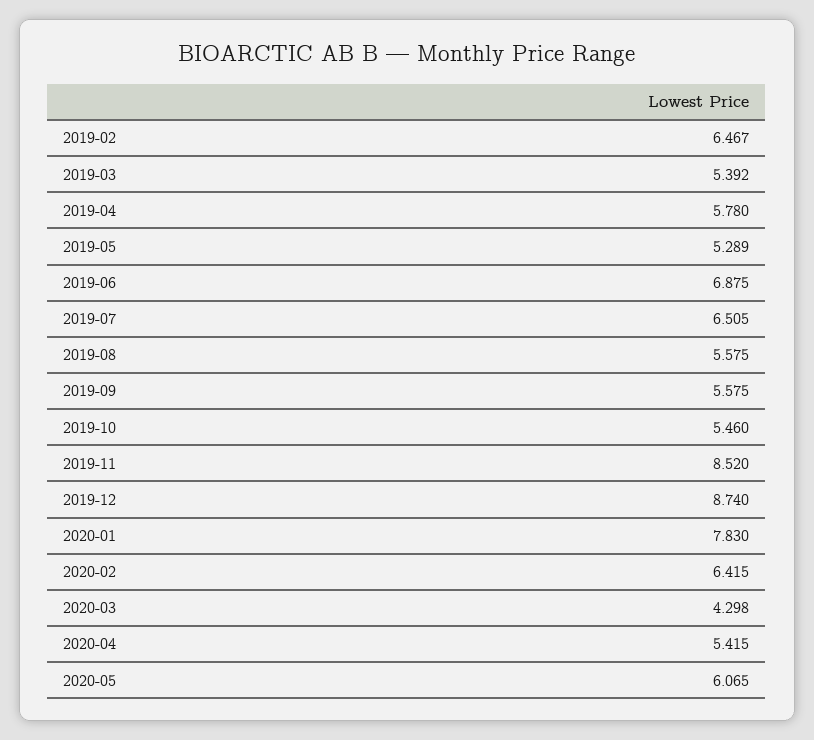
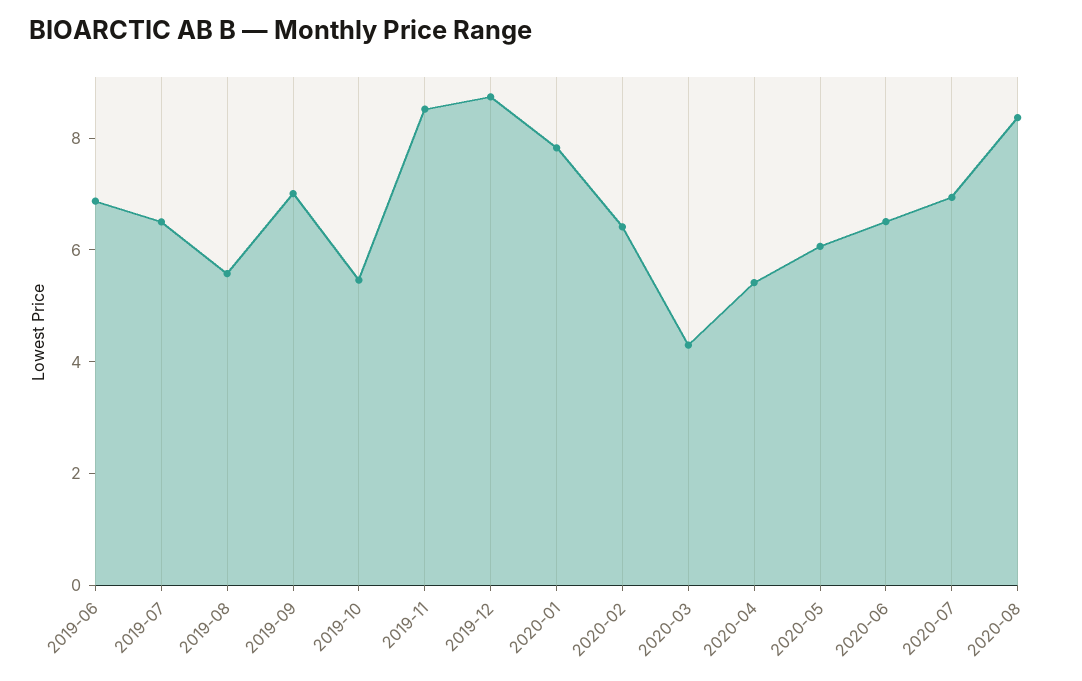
2019-02: 6.467 -> none
2019-03: 5.392 -> none
2019-04: 5.78 -> none
2019-05: 5.289 -> none
2019-09: 5.575 -> 7
2020-06: none -> 6.5
2020-07: none -> 7
2020-08: none -> 8.5

